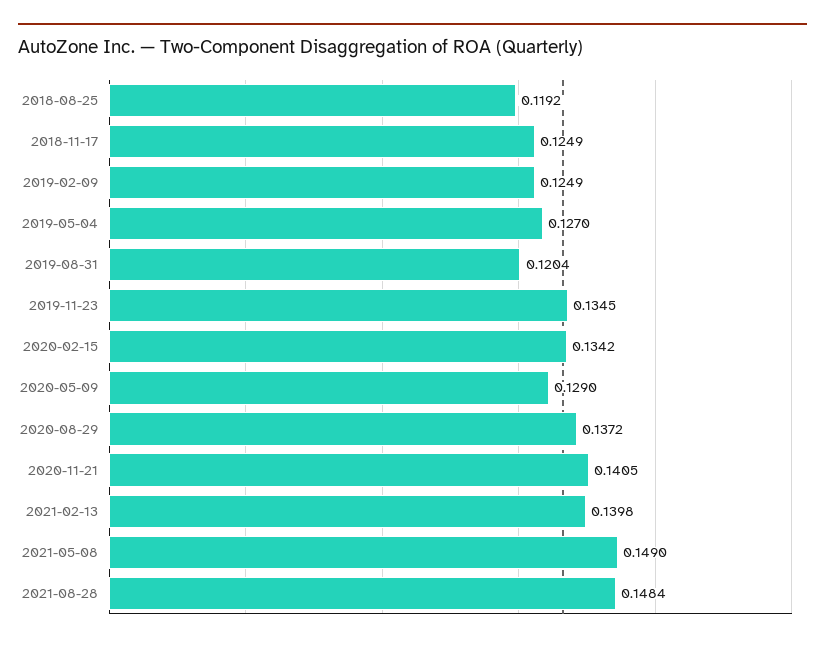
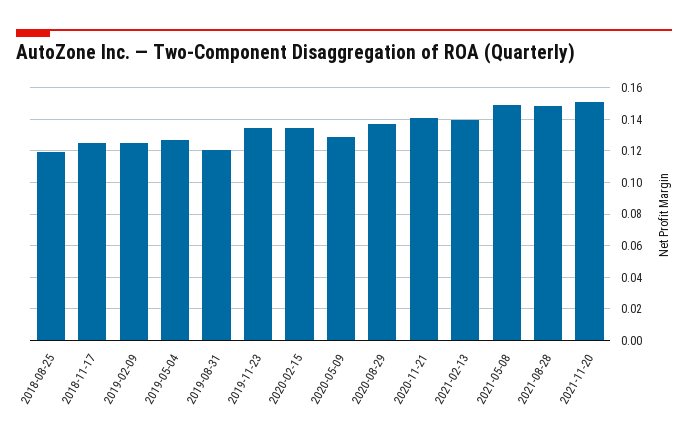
2021-11-20: none -> 0.15

